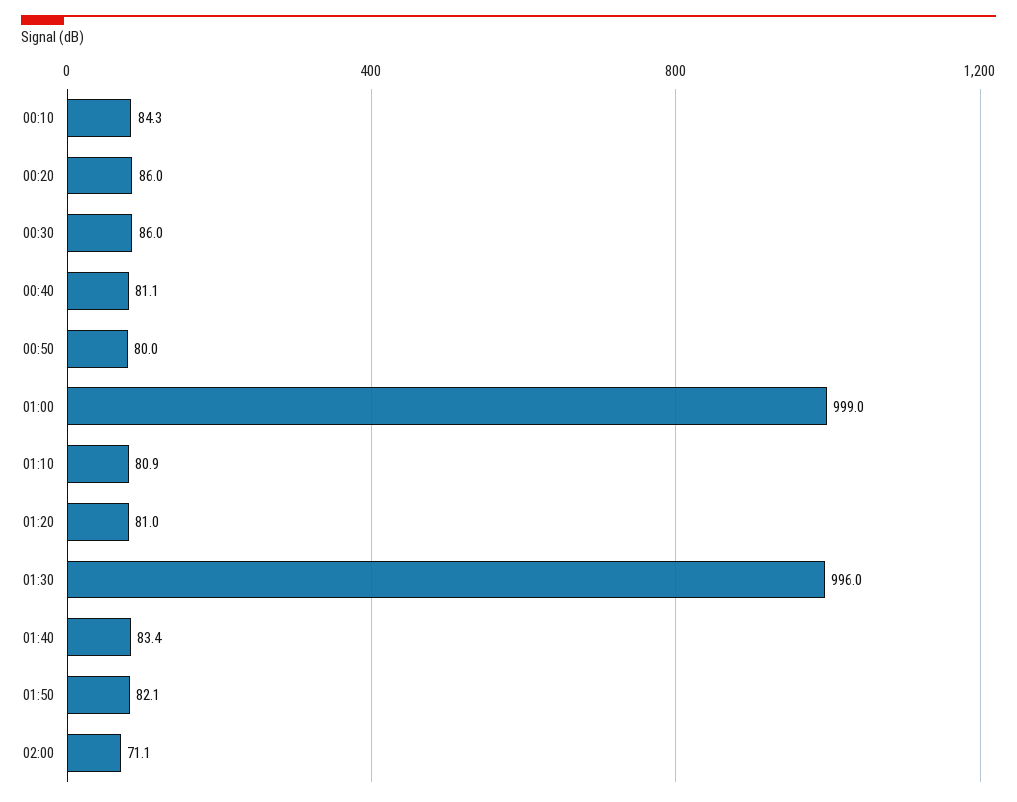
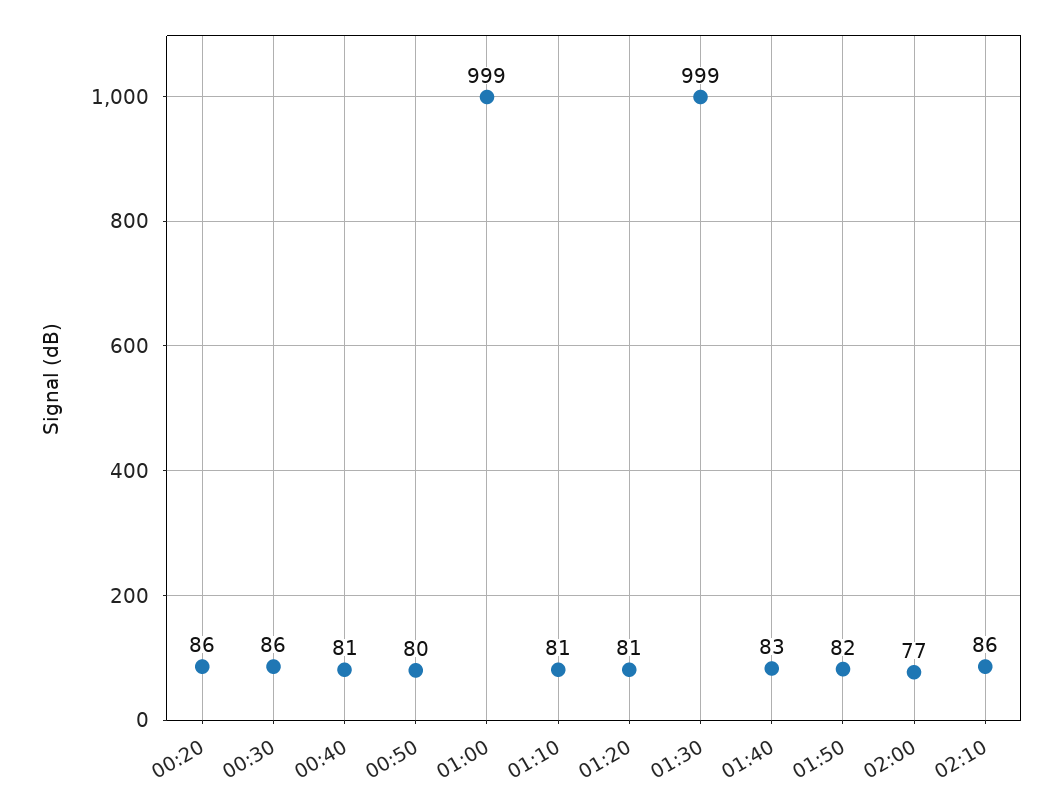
00:10: 84.3 -> none
01:30: 996 -> 999
02:00: 71.1 -> 77
02:10: none -> 86

